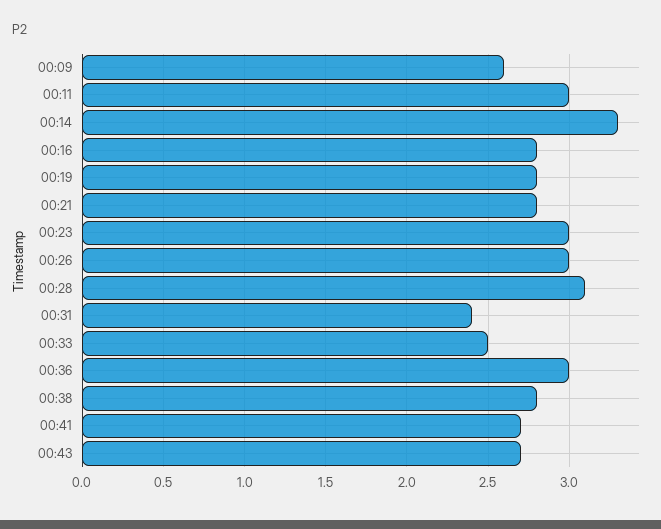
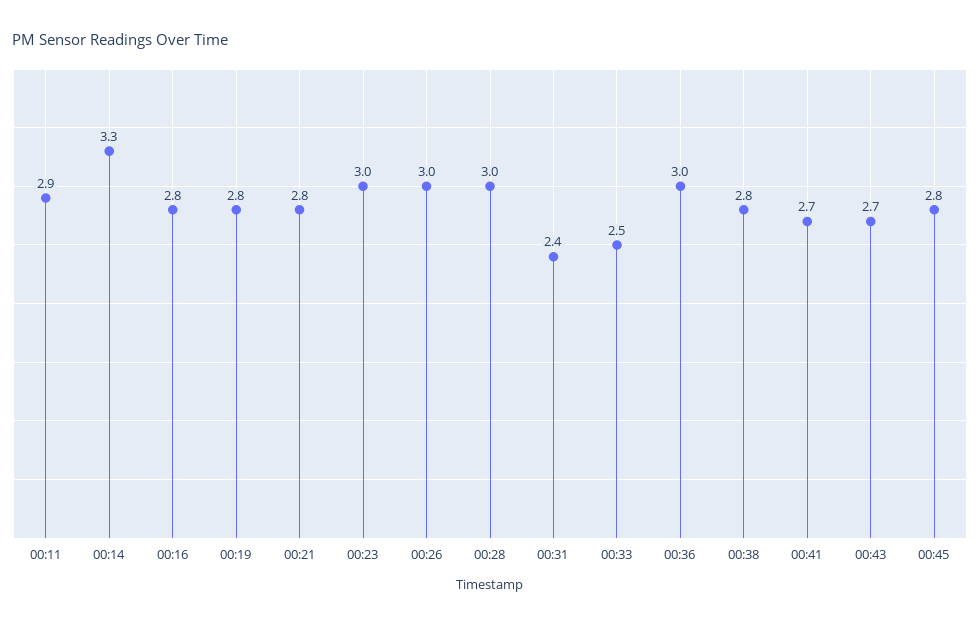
00:09: 2.6 -> none
00:11: 3 -> 2.9
00:28: 3.1 -> 3
00:45: none -> 2.8

